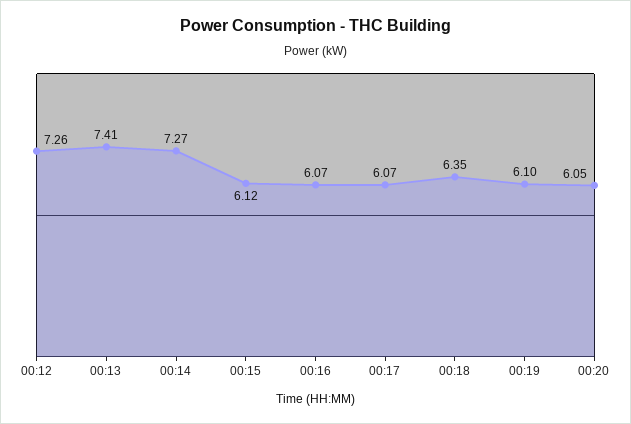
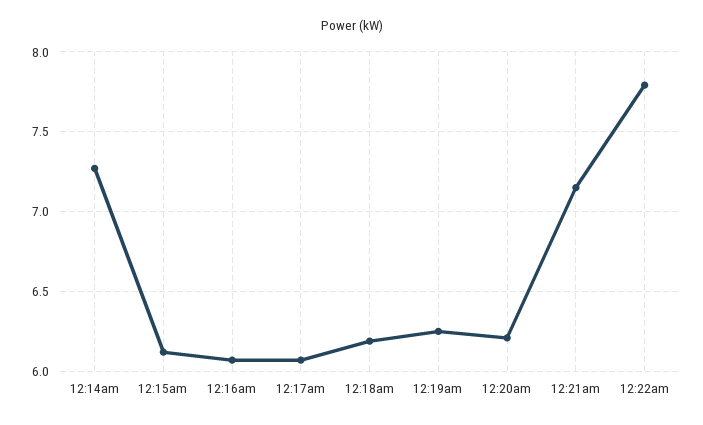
00:12: 7.26 -> none
00:13: 7.41 -> none
00:18: 6.35 -> 6.2
00:19: 6.1 -> 6.25
00:20: 6.05 -> 6.2
12:21am: none -> 7.15
12:22am: none -> 7.8

